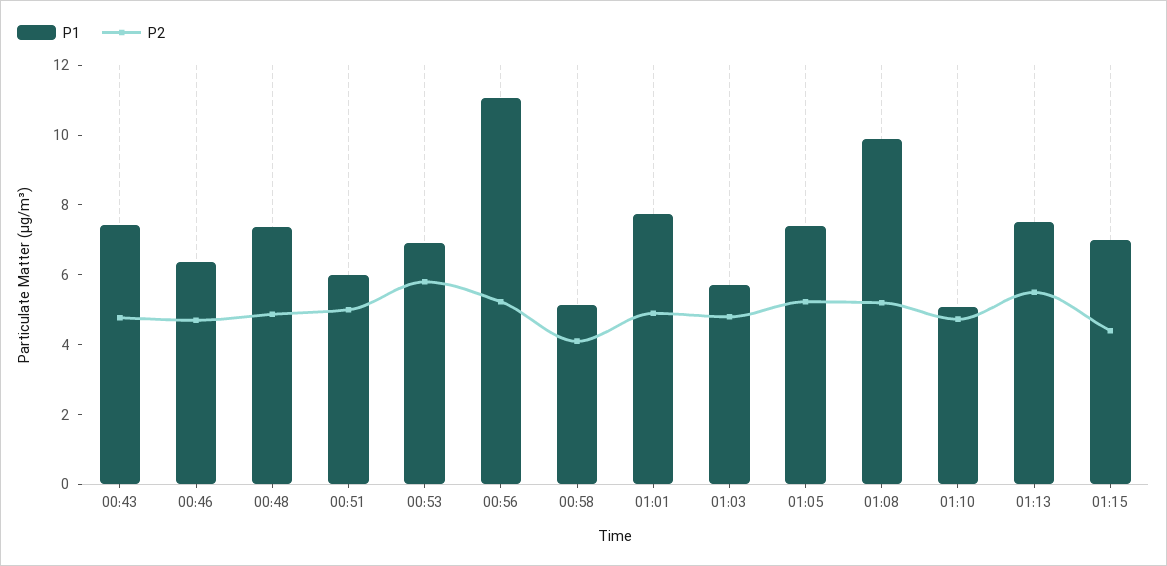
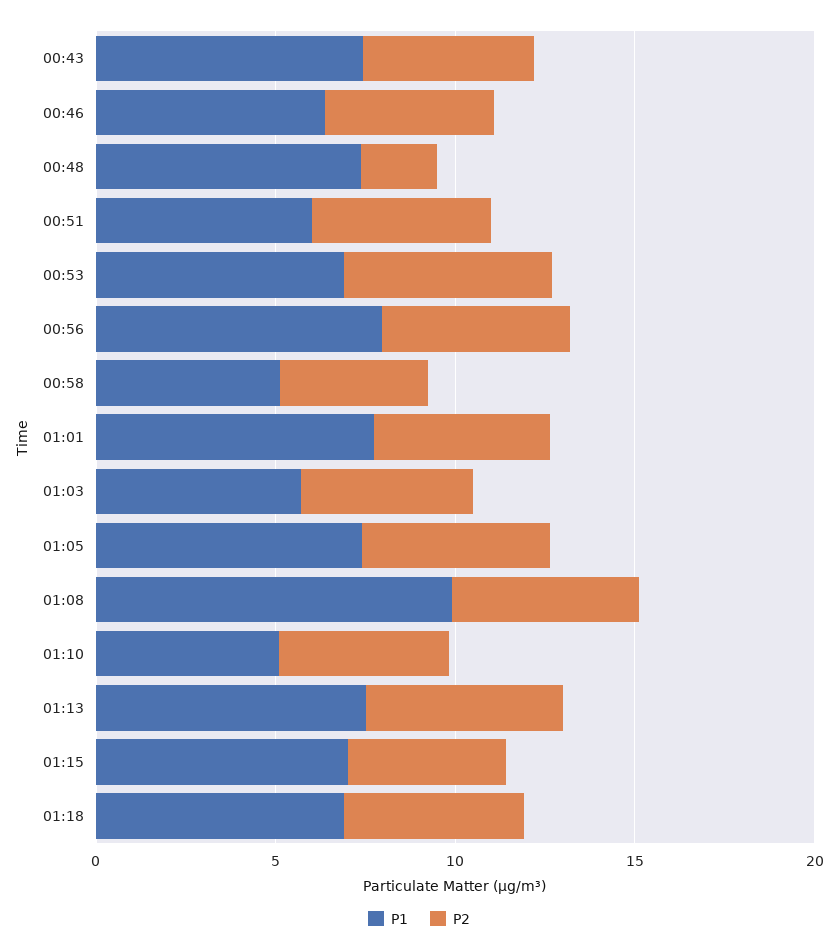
P2, 00:48: 5 -> 2
P1, 00:56: 11 -> 8
P1, 01:18: none -> 7
P2, 01:18: none -> 5

